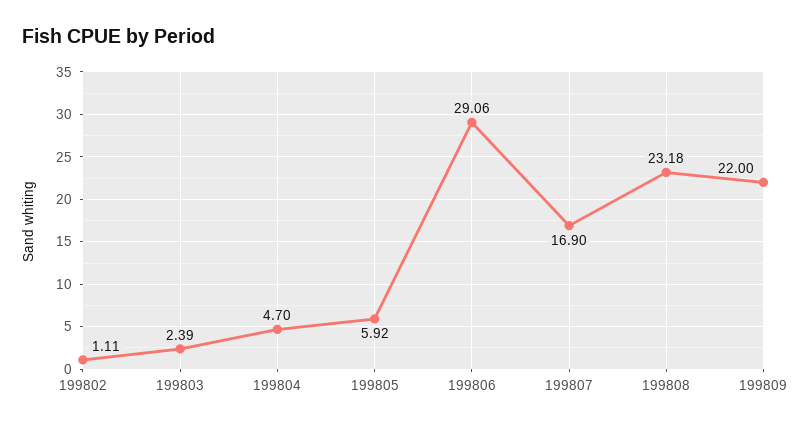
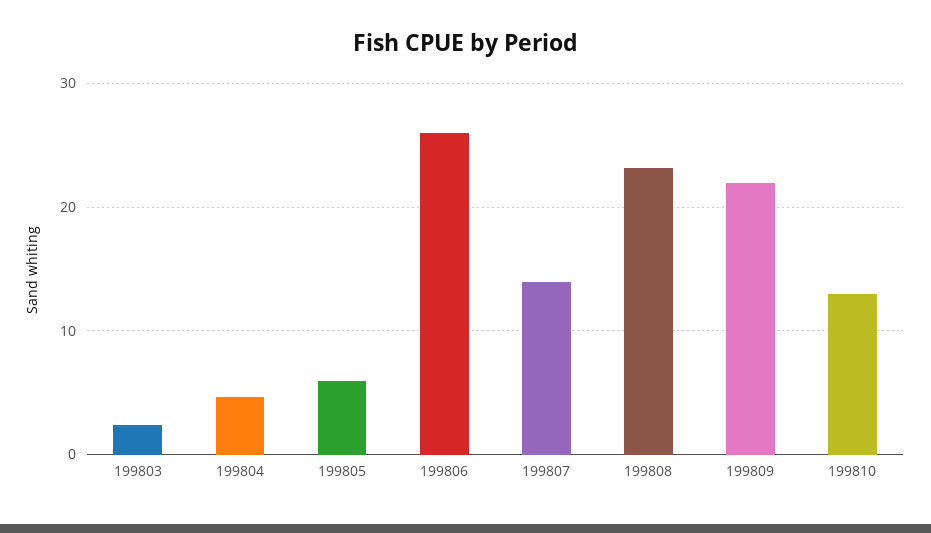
199802: 1.11 -> none
199806: 29.06 -> 26
199807: 16.9 -> 14
199810: none -> 13

